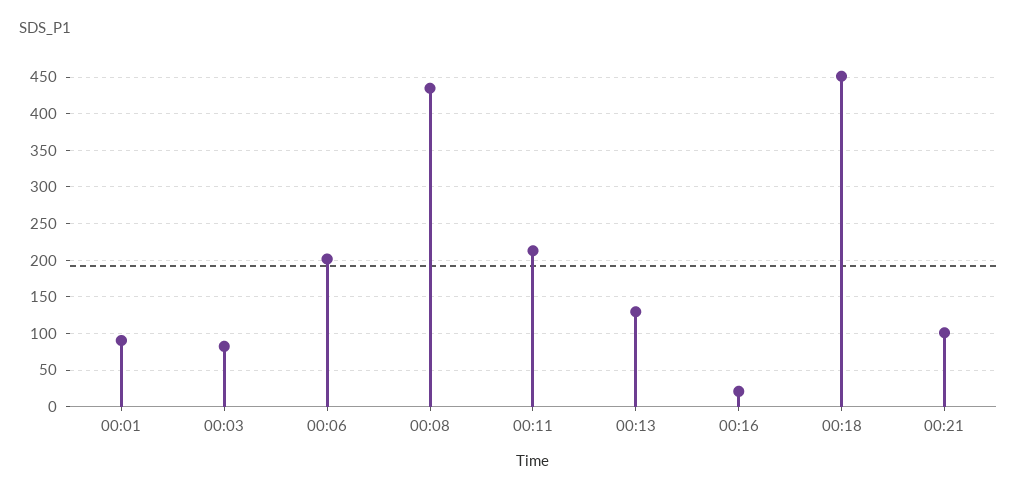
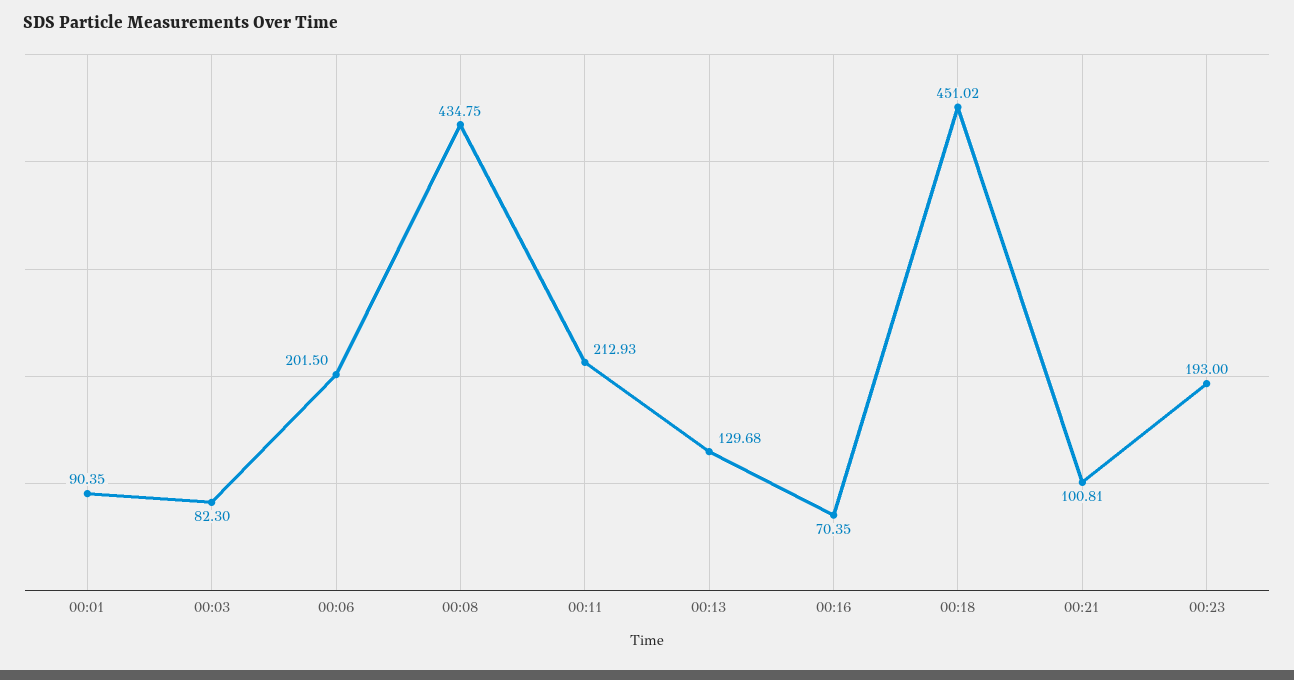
00:16: 20 -> 70.35
00:23: none -> 193

